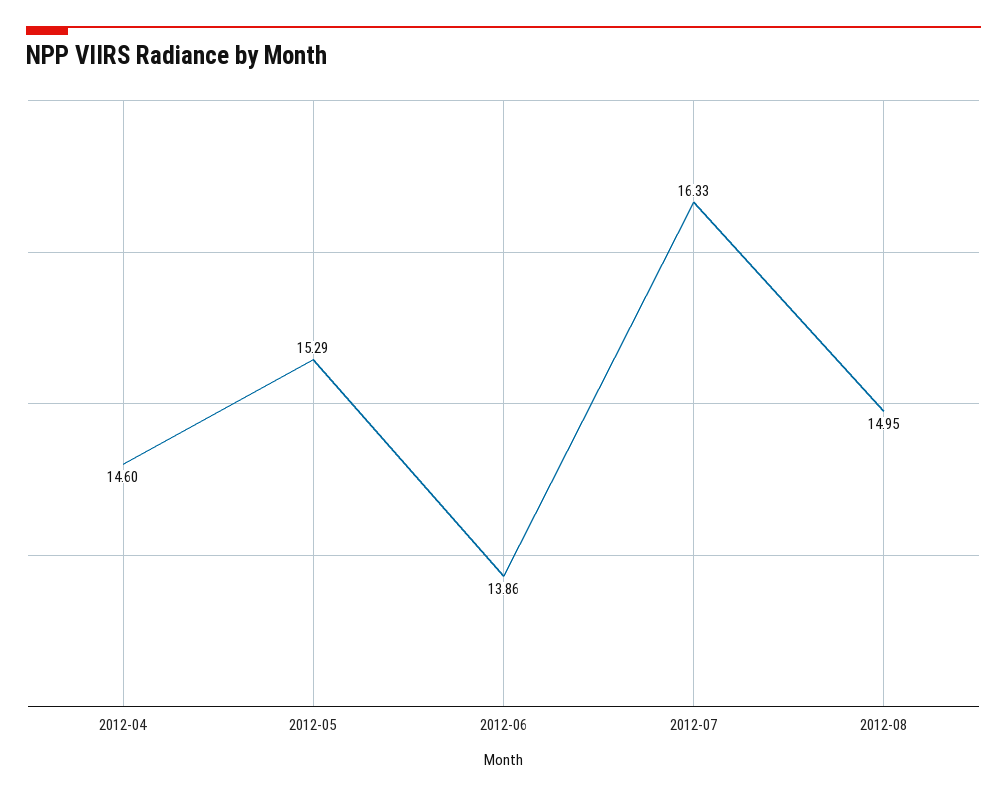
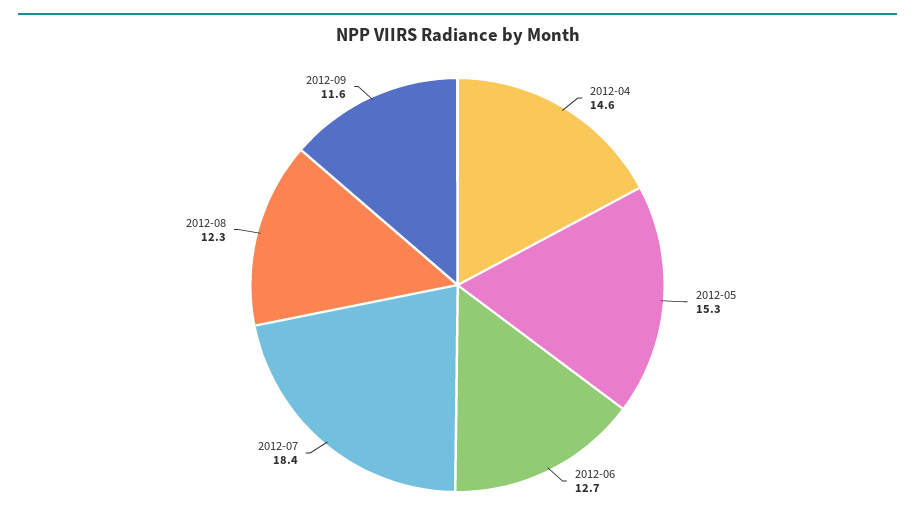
2012-06: 13.86 -> 12.7
2012-07: 16.33 -> 18.4
2012-08: 14.95 -> 12.3
2012-09: none -> 11.6

